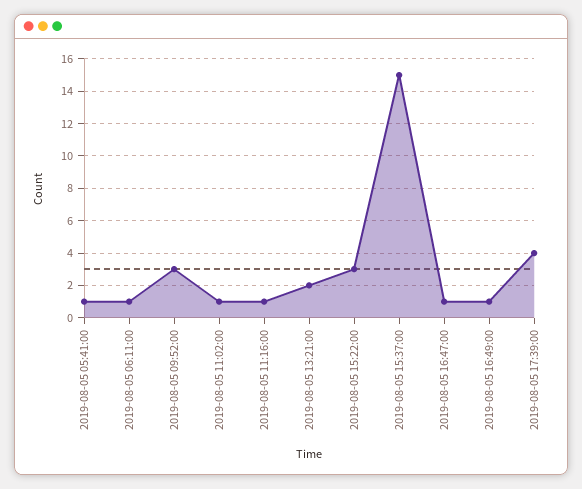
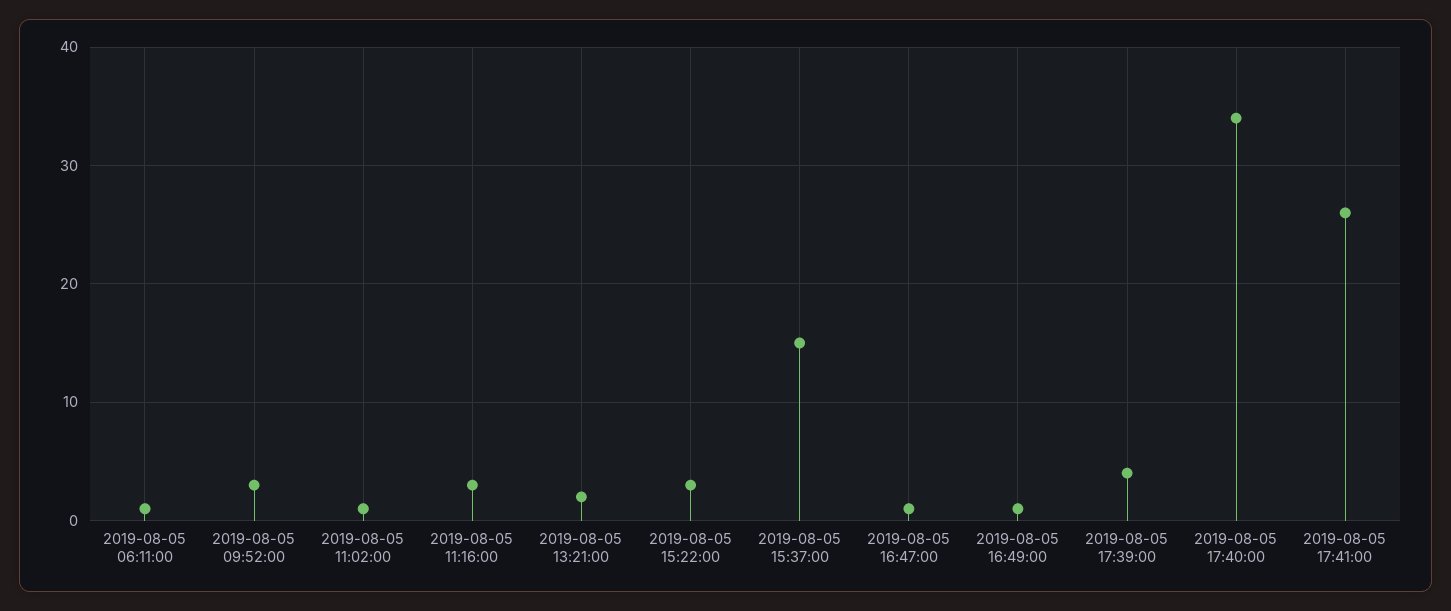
2019-08-05 05:41:00: 1 -> none
2019-08-05 11:16:00: 1 -> 3
2019-08-05 17:40:00: none -> 34
2019-08-05 17:41:00: none -> 26

